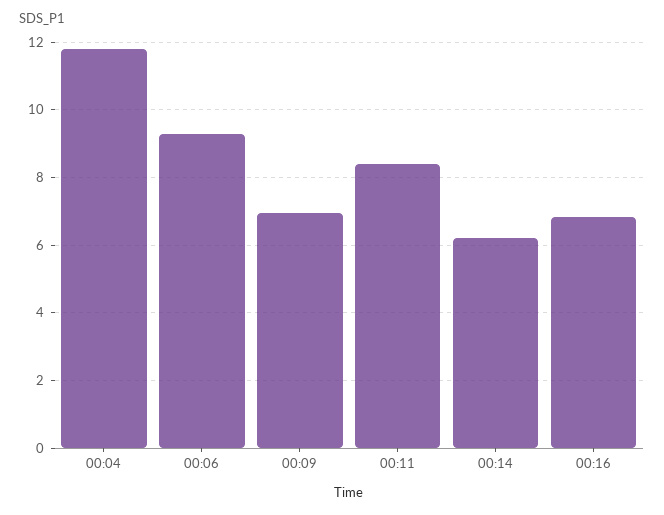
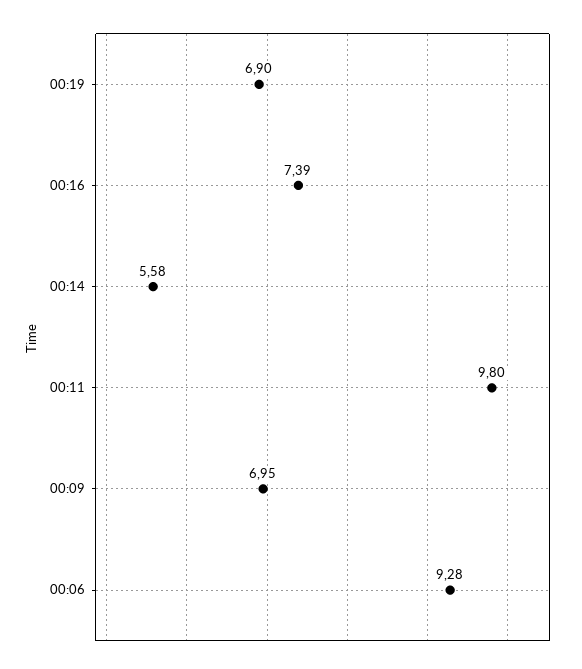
00:04: 11.8 -> none
00:11: 8.4 -> 9.8
00:14: 6.2 -> 5.58
00:16: 6.8 -> 7.39
00:19: none -> 6.9

